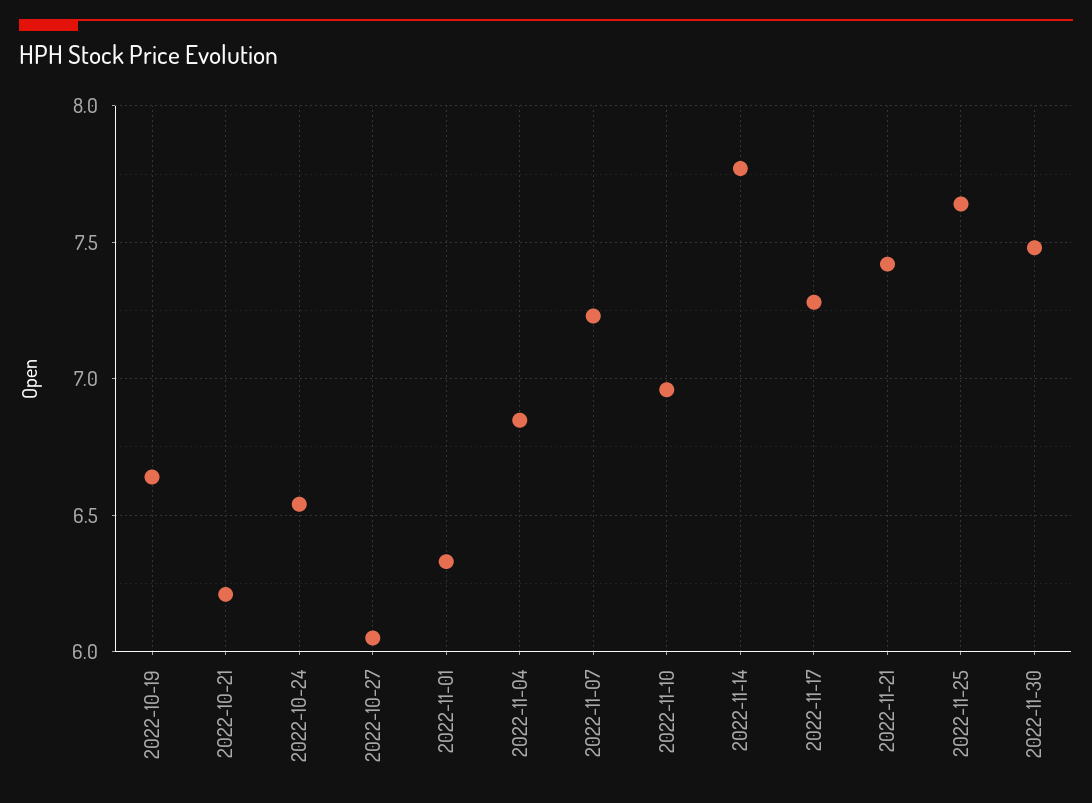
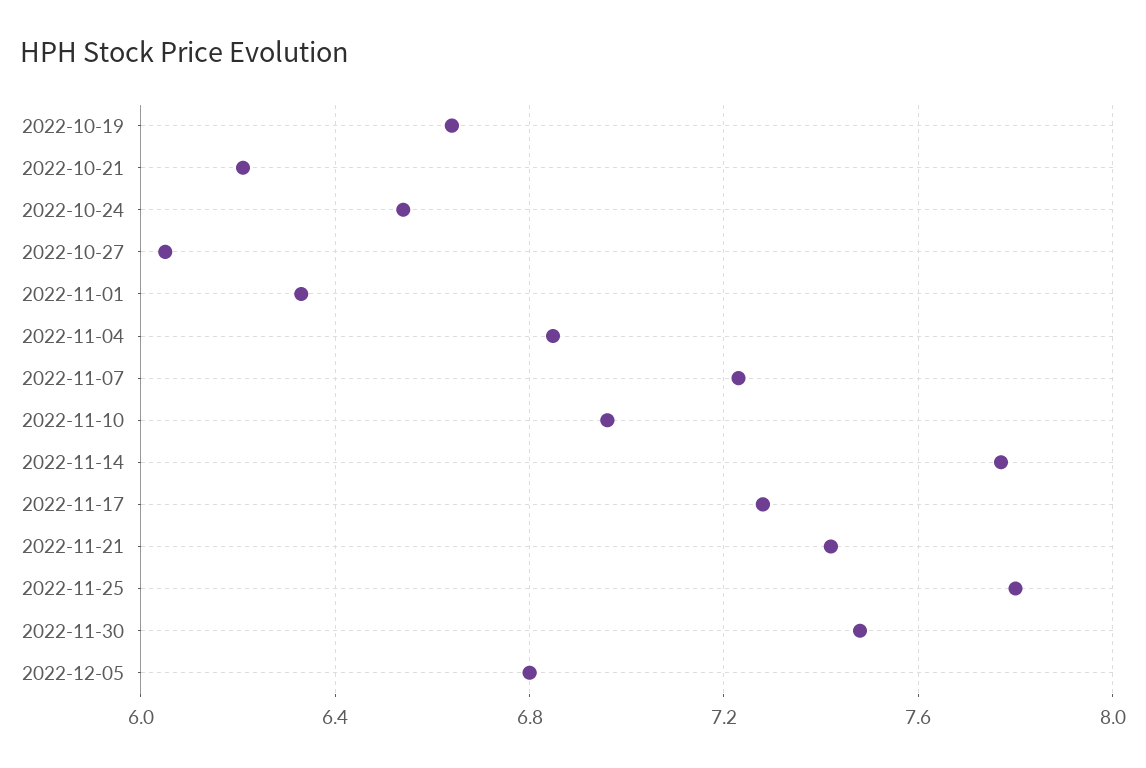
2022-11-25: 7.65 -> 7.8
2022-12-05: none -> 6.8

